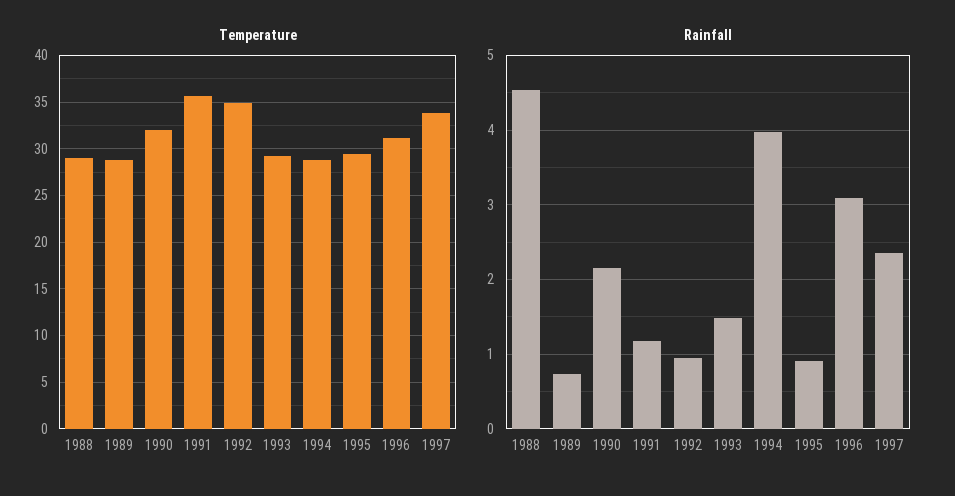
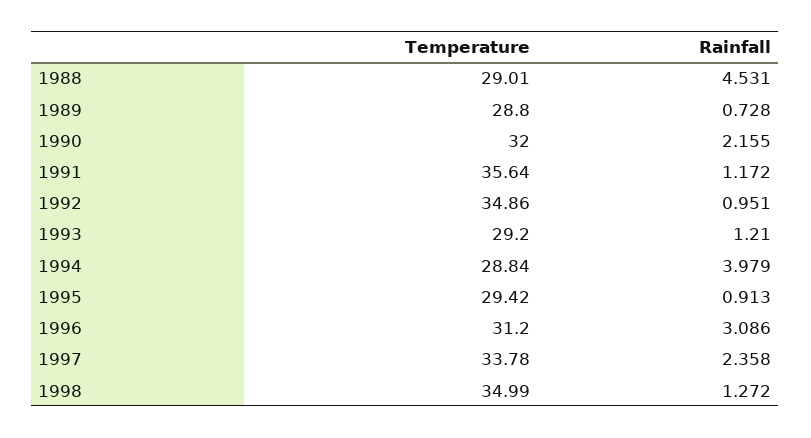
Rainfall, 1993: 1.5 -> 1.21
Temperature, 1998: none -> 34.99
Rainfall, 1998: none -> 1.272

